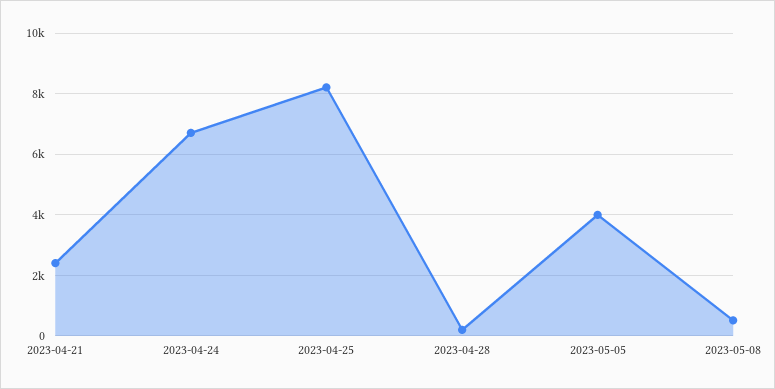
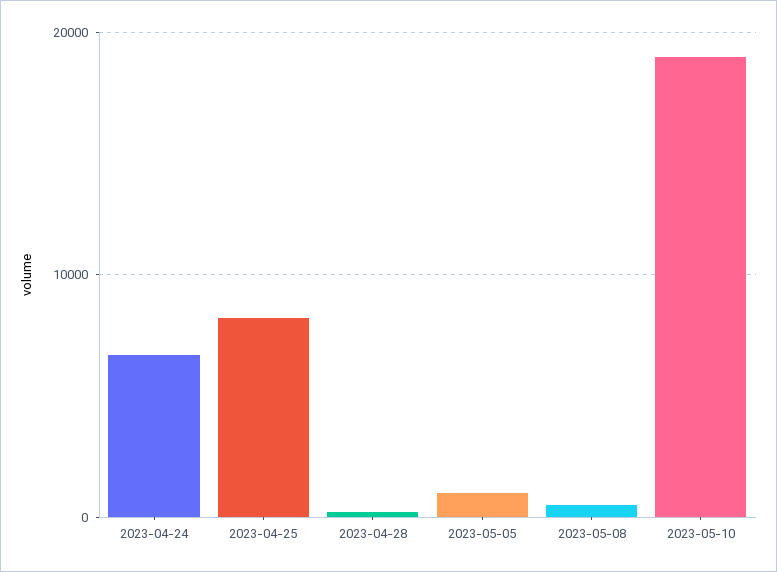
2023-04-21: 2400 -> none
2023-05-05: 4000 -> 1000
2023-05-10: none -> 19000

